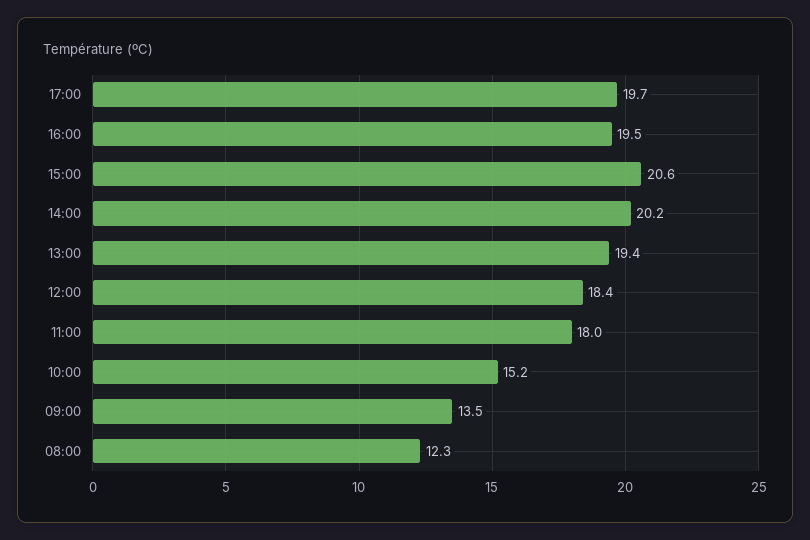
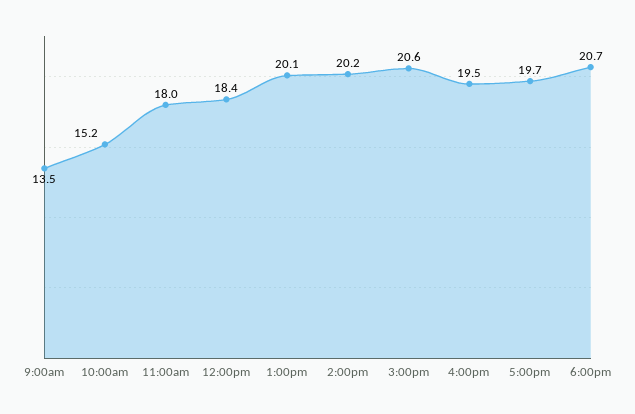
13:00: 19.4 -> 20.1
08:00: 12.3 -> none
6:00pm: none -> 20.7

